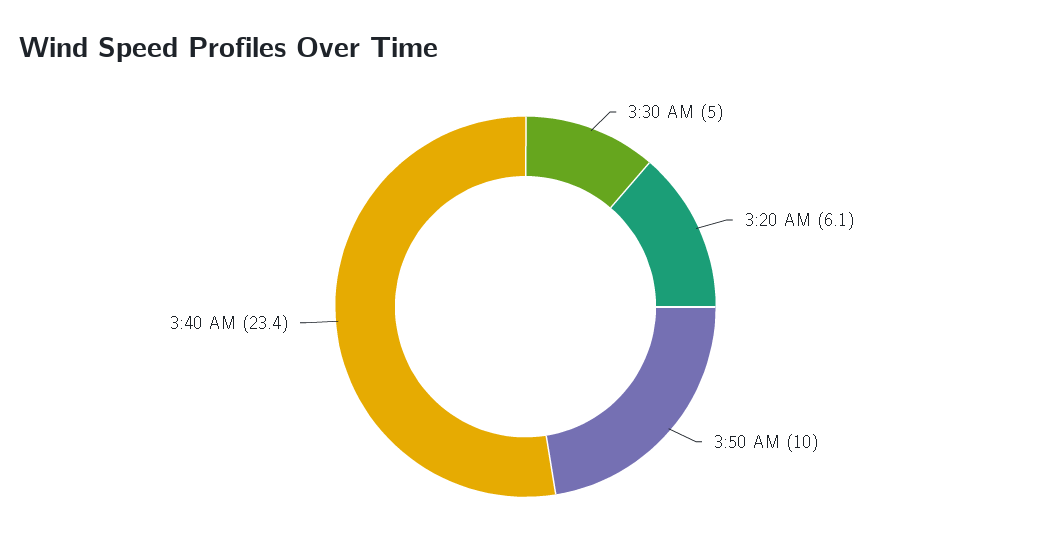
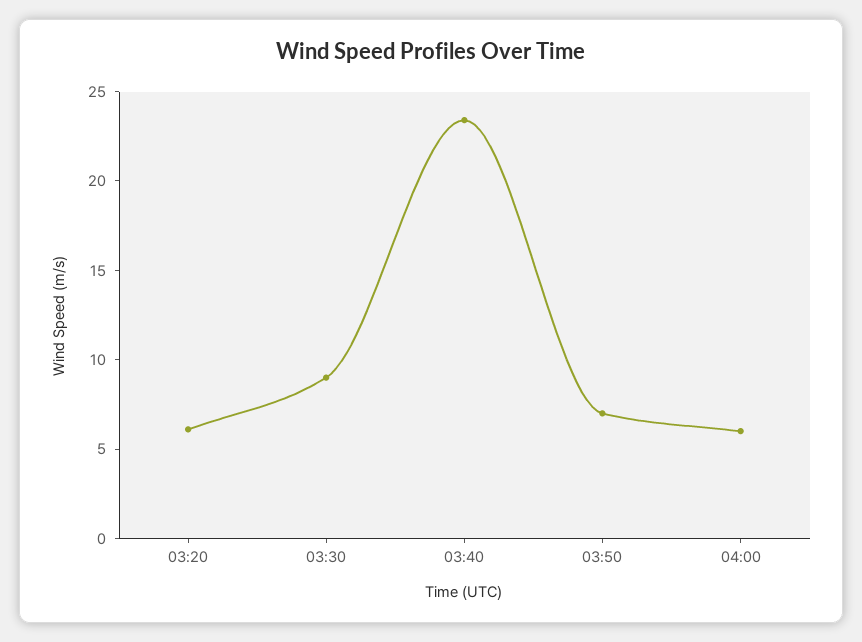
3:30 AM: 5 -> 9
3:50 AM: 10 -> 7
04:00: none -> 6

